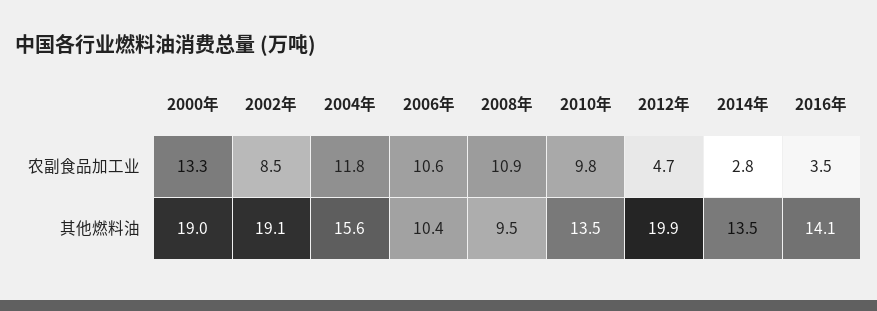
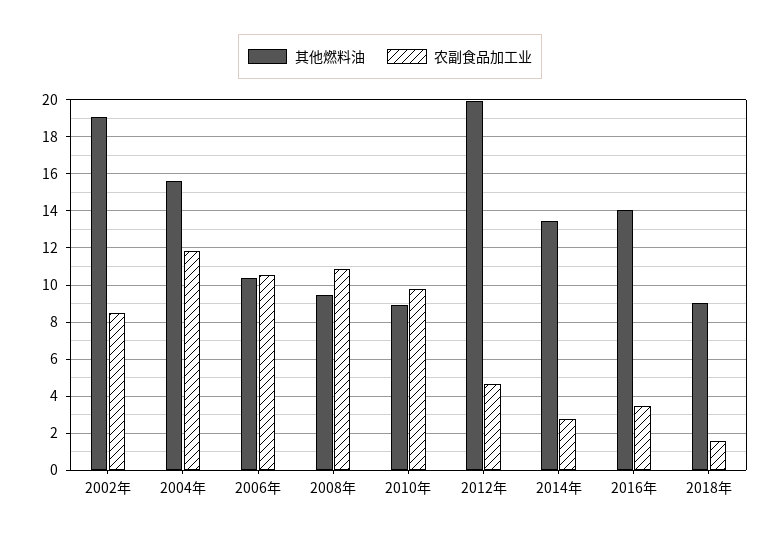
农副食品加工业, 2000年: 13.3 -> none
其他燃料油, 2000年: 19 -> none
其他燃料油, 2010年: 13.5 -> 9
其他燃料油, 2018年: none -> 9
农副食品加工业, 2018年: none -> 1.5

